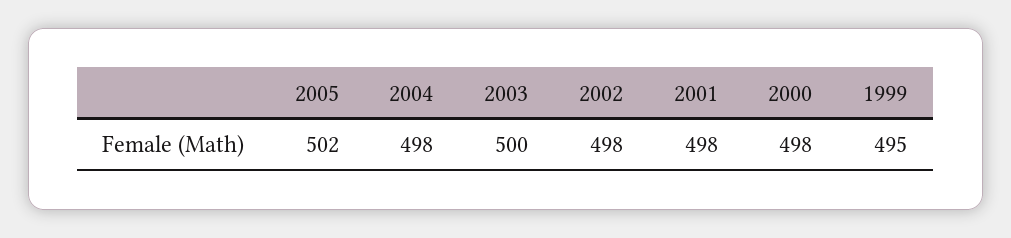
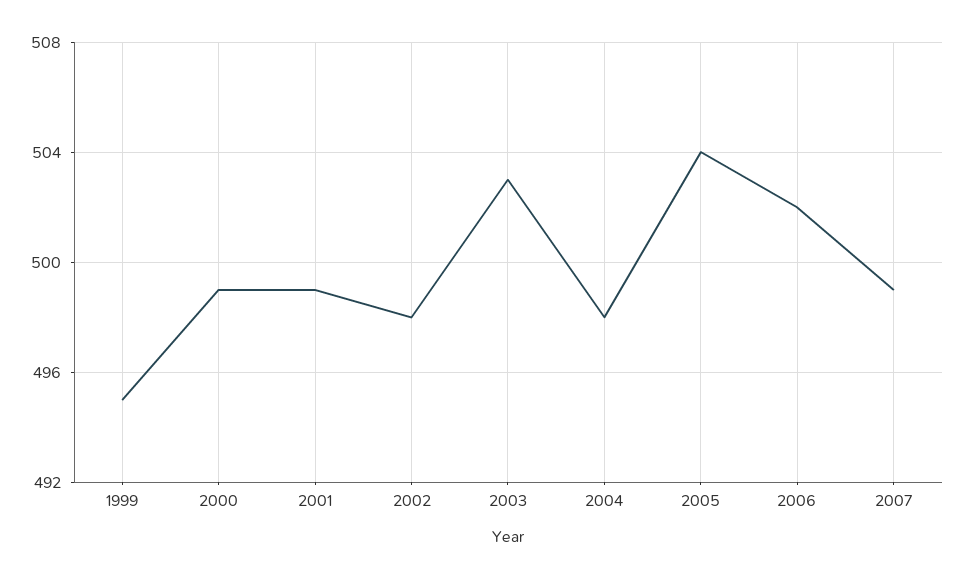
2005: 502 -> 504
2003: 500 -> 503
2001: 498 -> 499
2000: 498 -> 499
2006: none -> 502
2007: none -> 499

